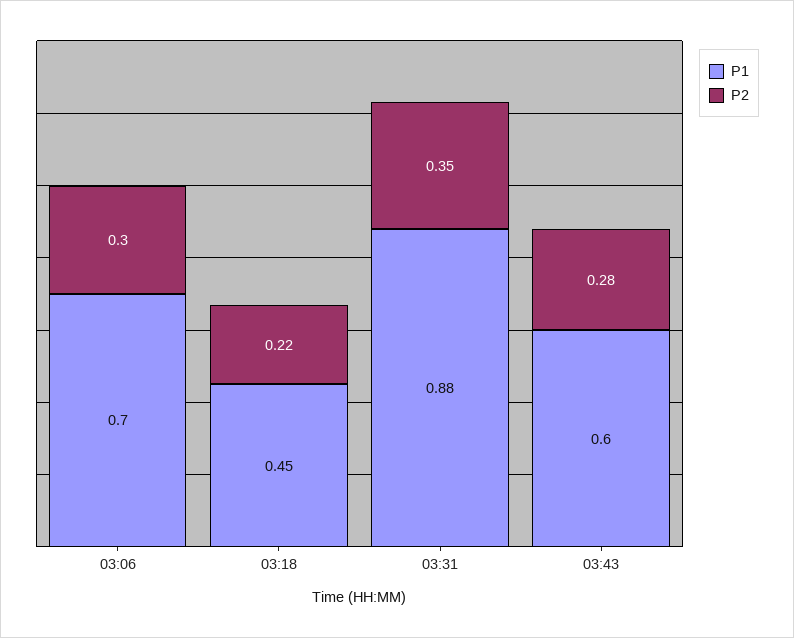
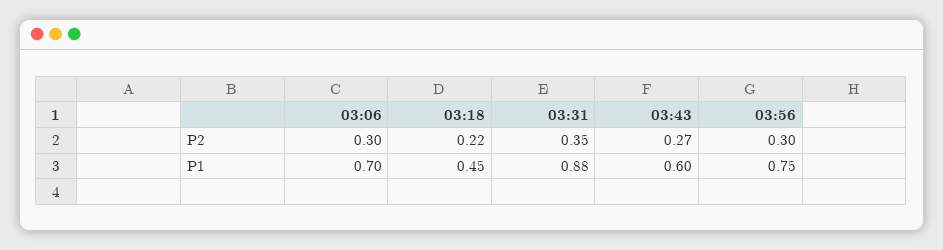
P2, 03:43: 0.28 -> 0.27
P2, 03:56: none -> 0.3
P1, 03:56: none -> 0.75

